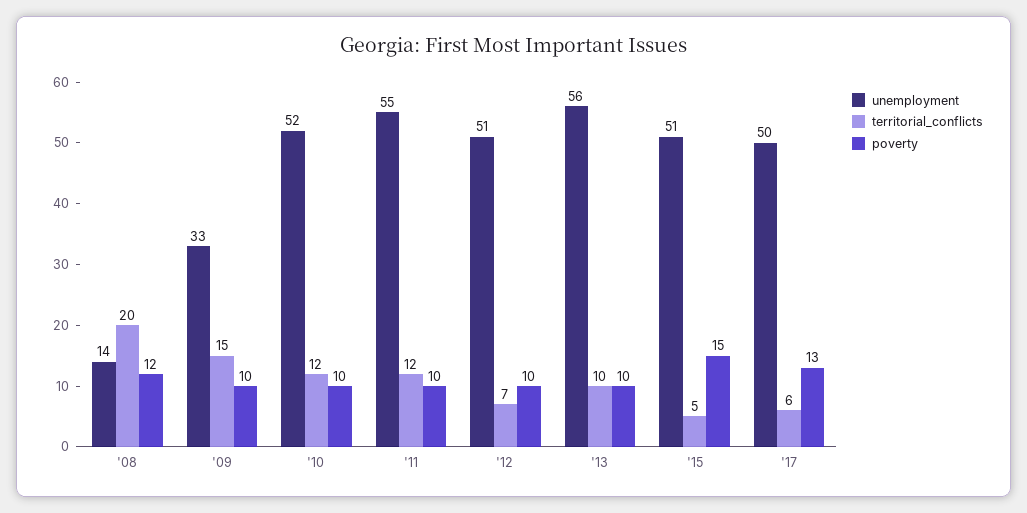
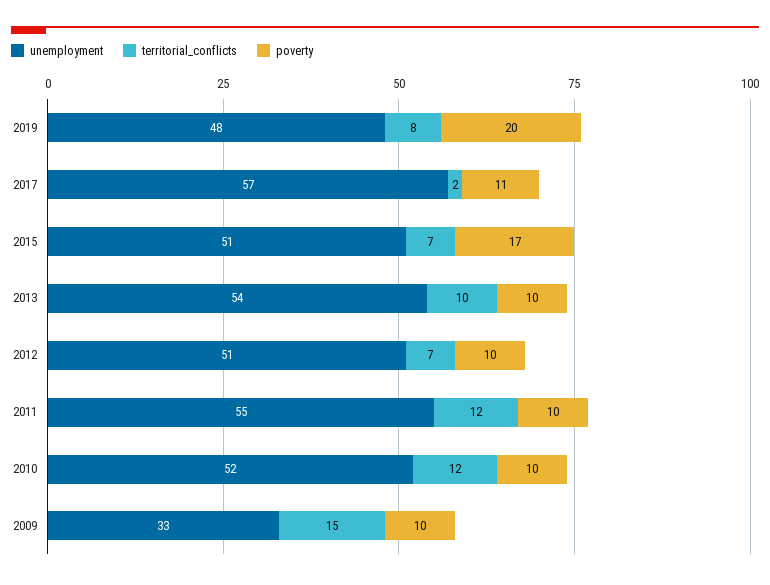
unemployment, '08: 14 -> none
territorial_conflicts, '08: 20 -> none
poverty, '08: 12 -> none
unemployment, '13: 56 -> 54
territorial_conflicts, '15: 5 -> 7
poverty, '15: 15 -> 17
unemployment, '17: 50 -> 57
territorial_conflicts, '17: 6 -> 2
poverty, '17: 13 -> 11
unemployment, 2019: none -> 48
territorial_conflicts, 2019: none -> 8
poverty, 2019: none -> 20

